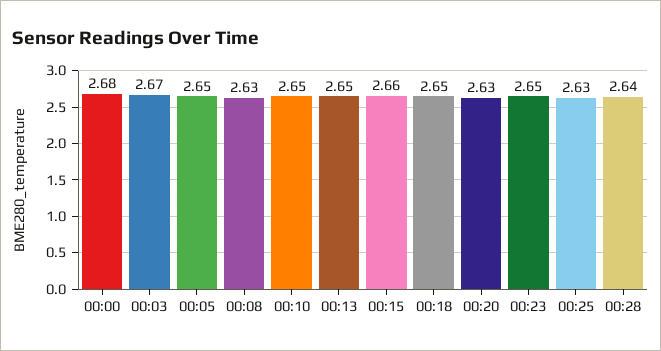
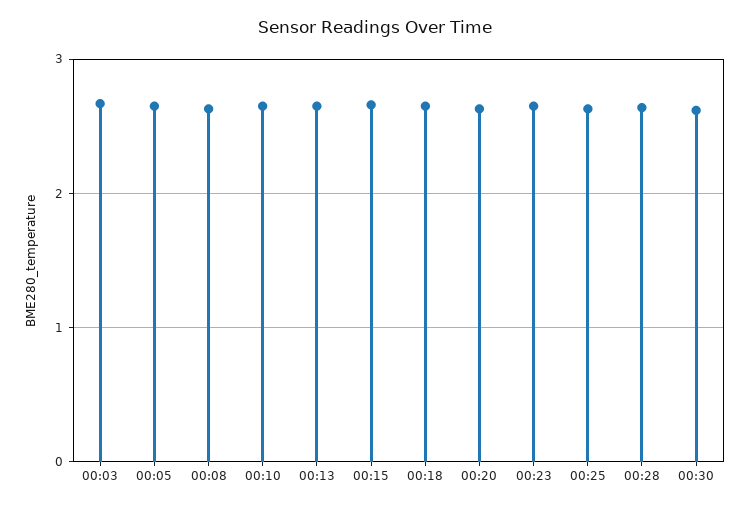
00:00: 2.68 -> none
00:30: none -> 2.6

